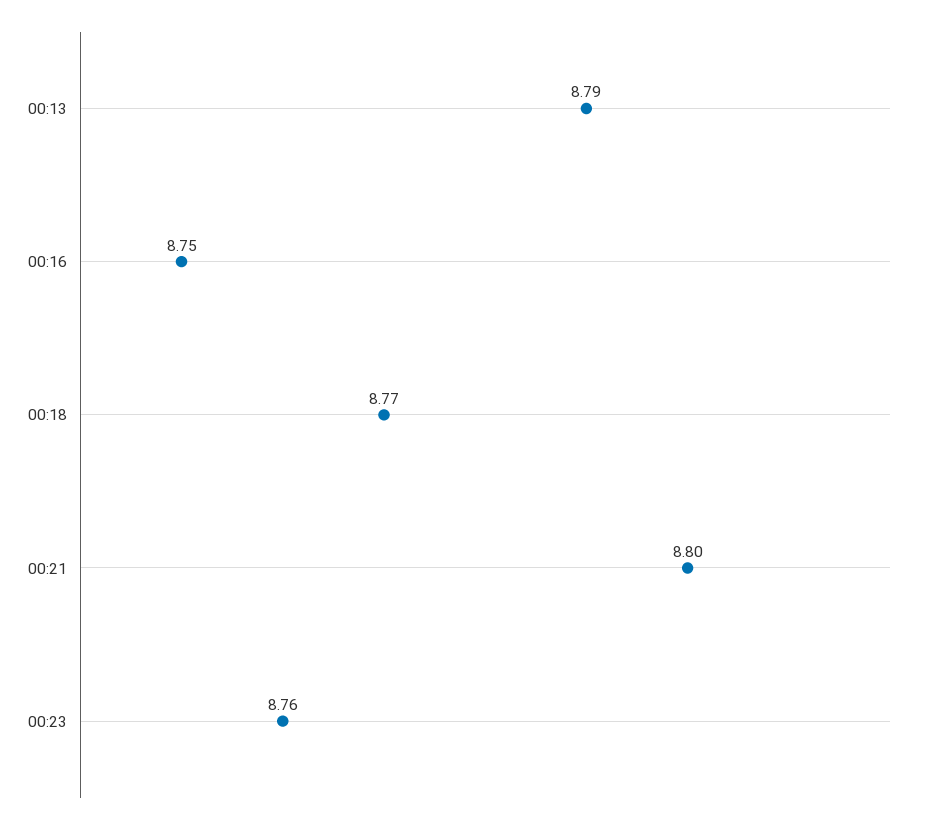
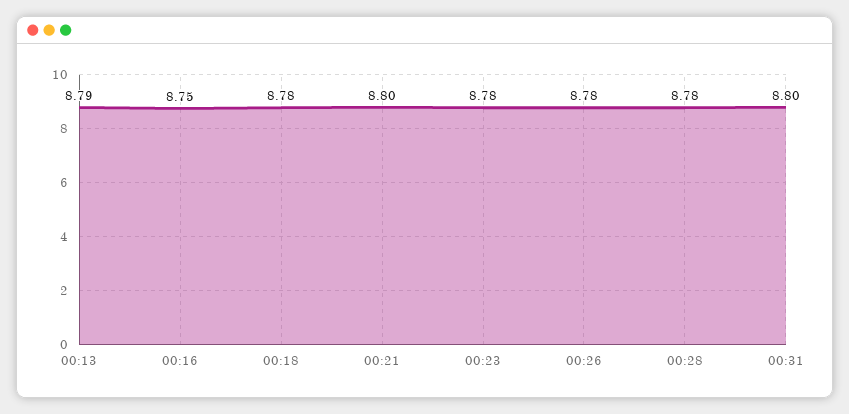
00:18: 8.77 -> 8.78
00:23: 8.76 -> 8.78
00:26: none -> 8.78
00:28: none -> 8.78
00:31: none -> 8.8

